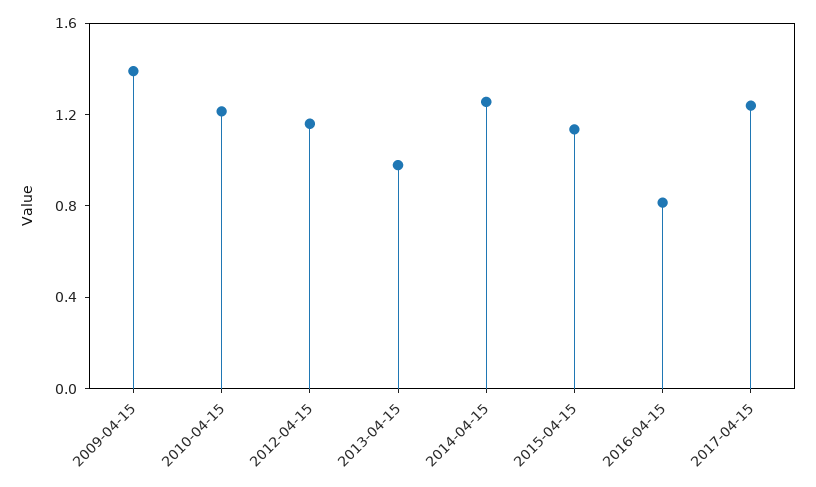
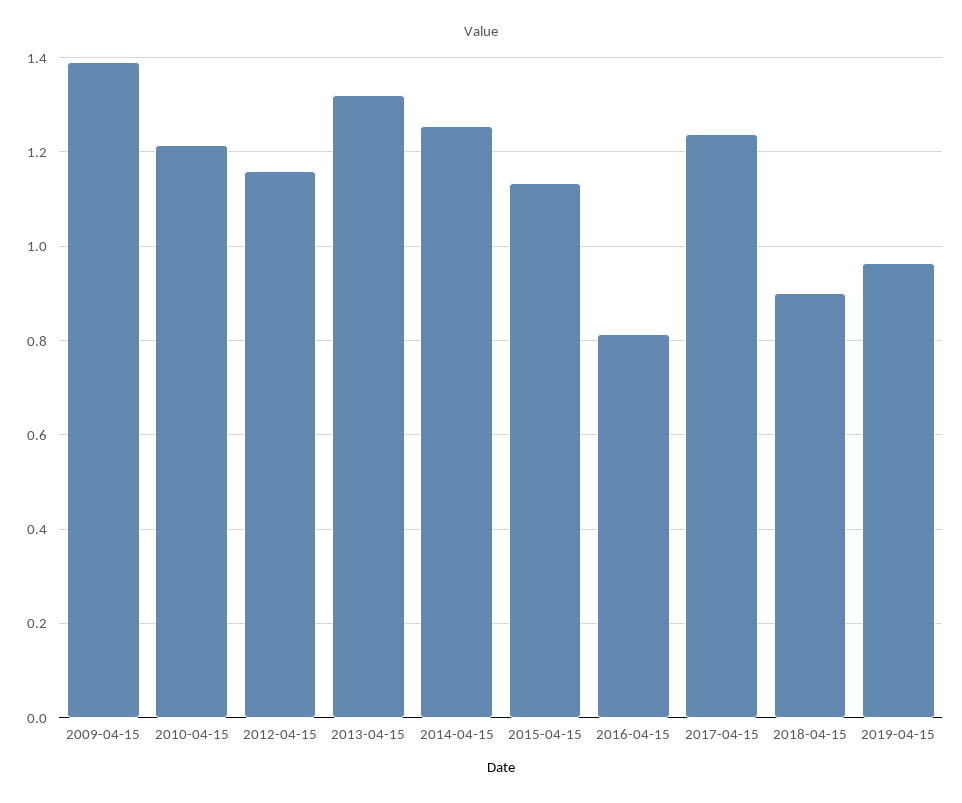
2013-04-15: 1 -> 1.32
2018-04-15: none -> 0.9
2019-04-15: none -> 0.96

